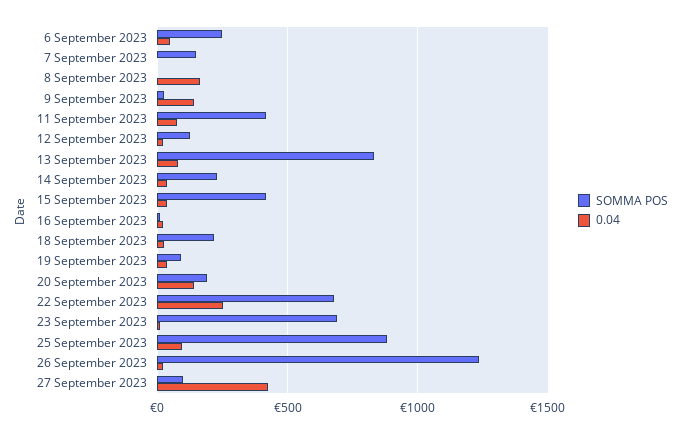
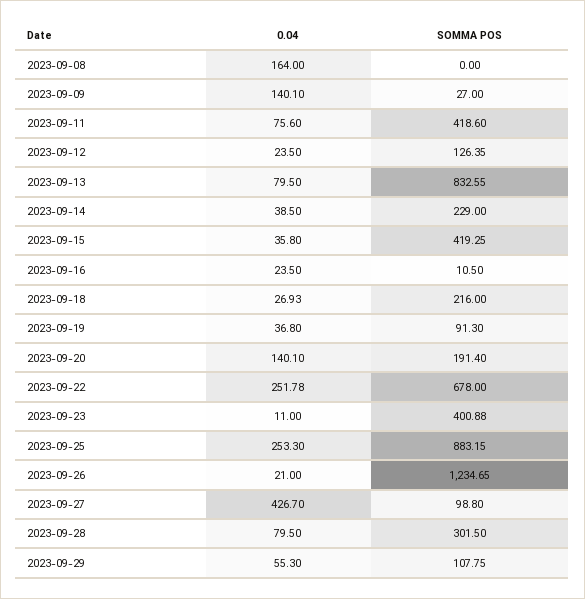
SOMMA POS, 6 September 2023: 250 -> none
0.04, 6 September 2023: 50 -> none
SOMMA POS, 7 September 2023: 150 -> none
0.04, 7 September 2023: 0 -> none
SOMMA POS, 23 September 2023: 700 -> 400.88
0.04, 25 September 2023: 100 -> 253.3
0.04, 2023-09-28: none -> 79.5
SOMMA POS, 2023-09-28: none -> 301.5
0.04, 2023-09-29: none -> 55.3
SOMMA POS, 2023-09-29: none -> 107.75

